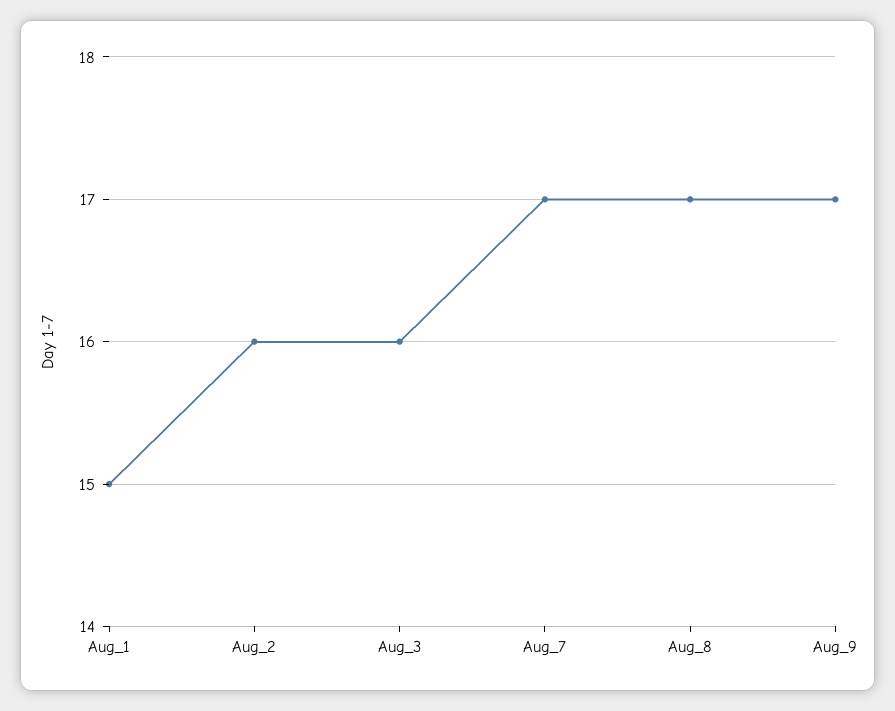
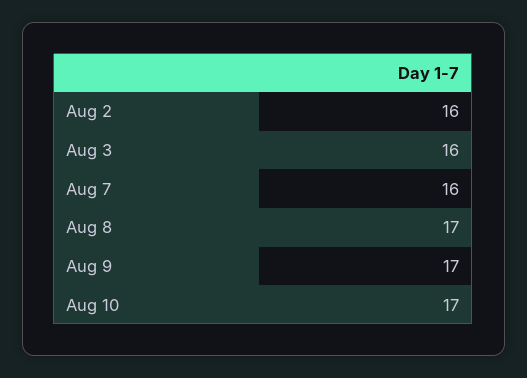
Aug_1: 15 -> none
Aug_7: 17 -> 16
Aug 10: none -> 17

